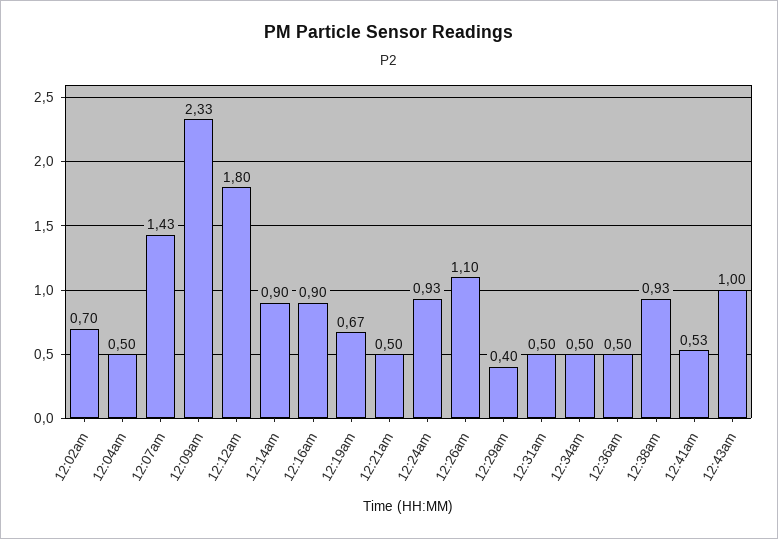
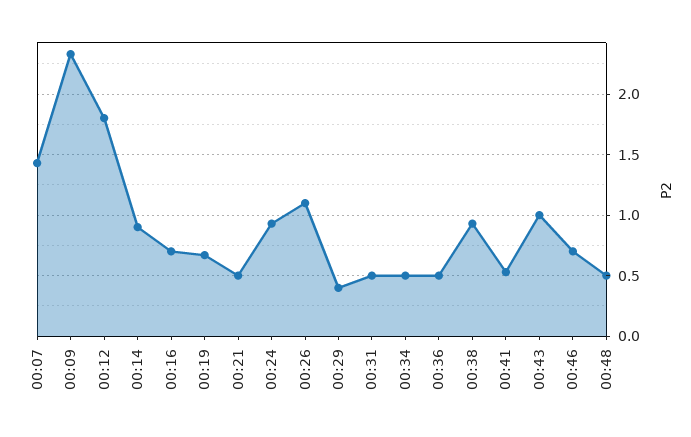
12:02am: 0.7 -> none
12:04am: 0.5 -> none
12:16am: 0.9 -> 0.7
00:46: none -> 0.7
00:48: none -> 0.5

